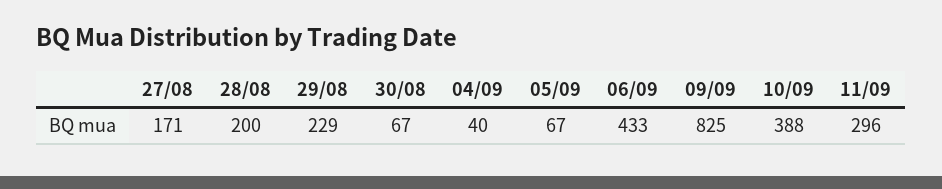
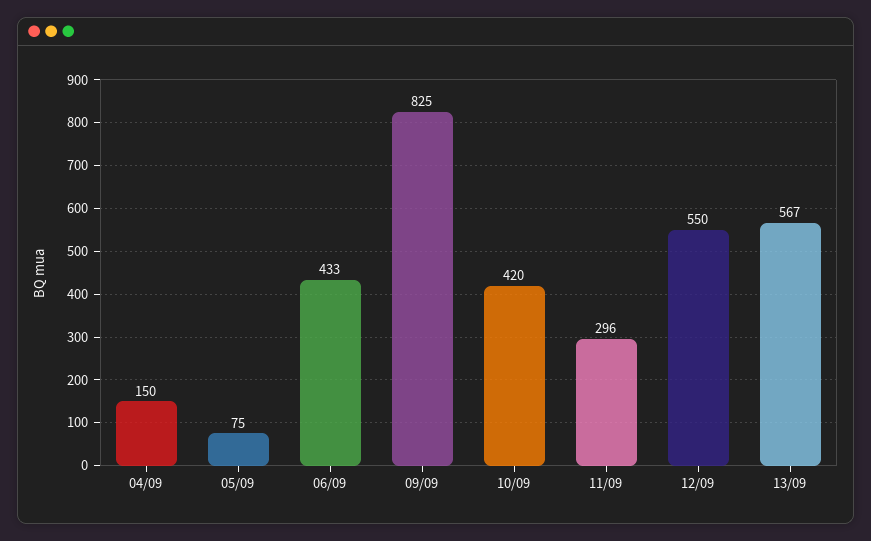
27/08: 171 -> none
28/08: 200 -> none
29/08: 229 -> none
30/08: 67 -> none
04/09: 40 -> 150
05/09: 67 -> 75
10/09: 388 -> 420
12/09: none -> 550
13/09: none -> 567

